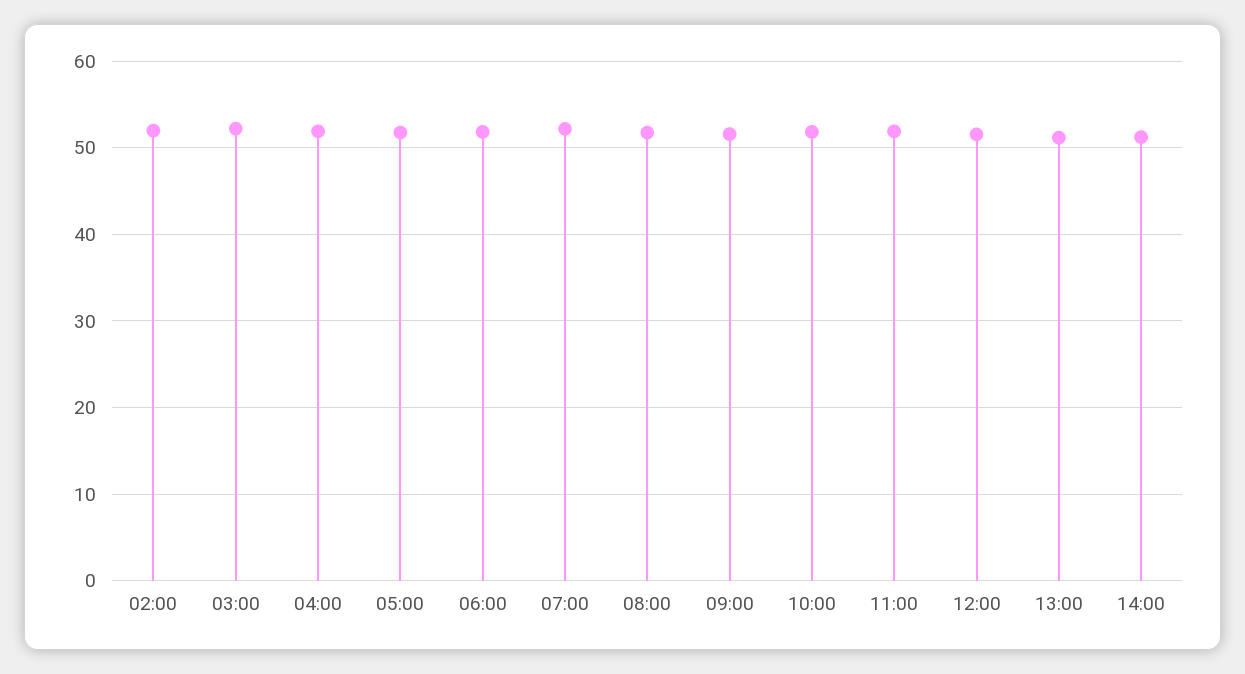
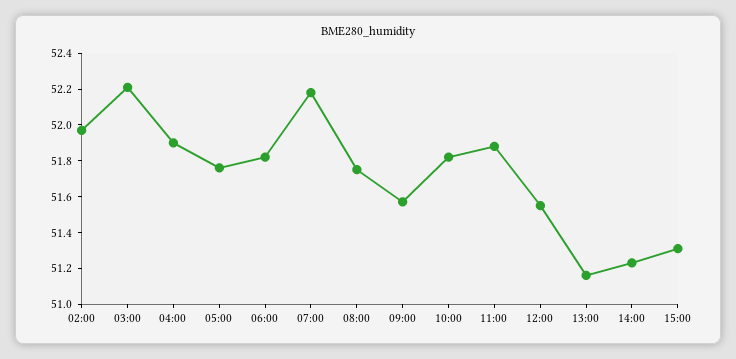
15:00: none -> 51.3

